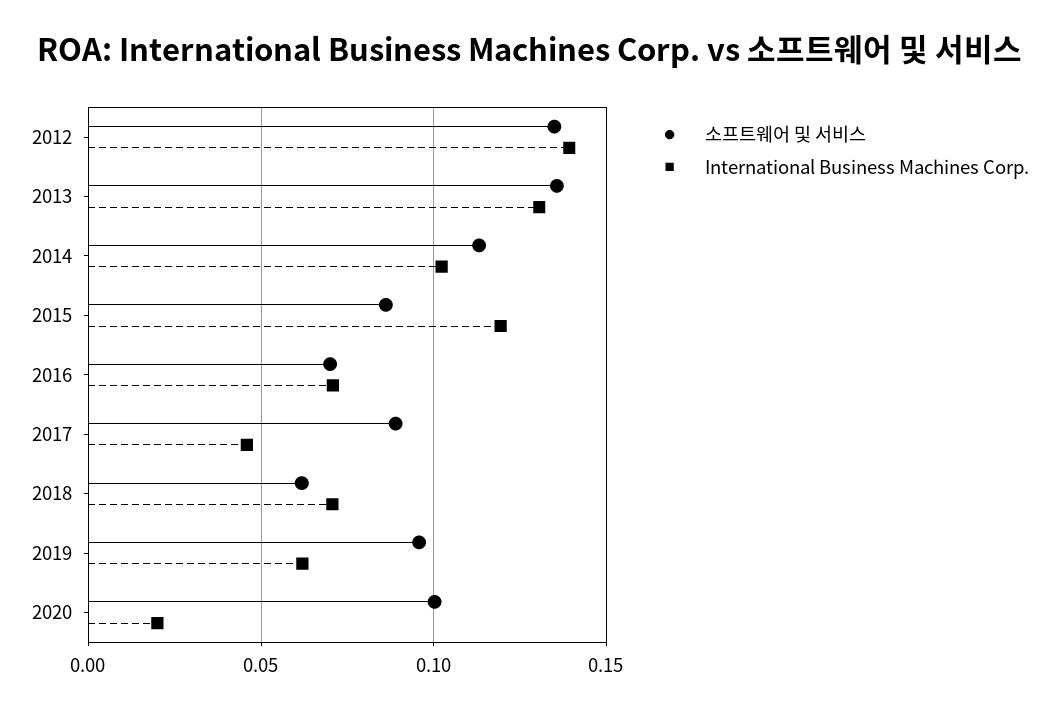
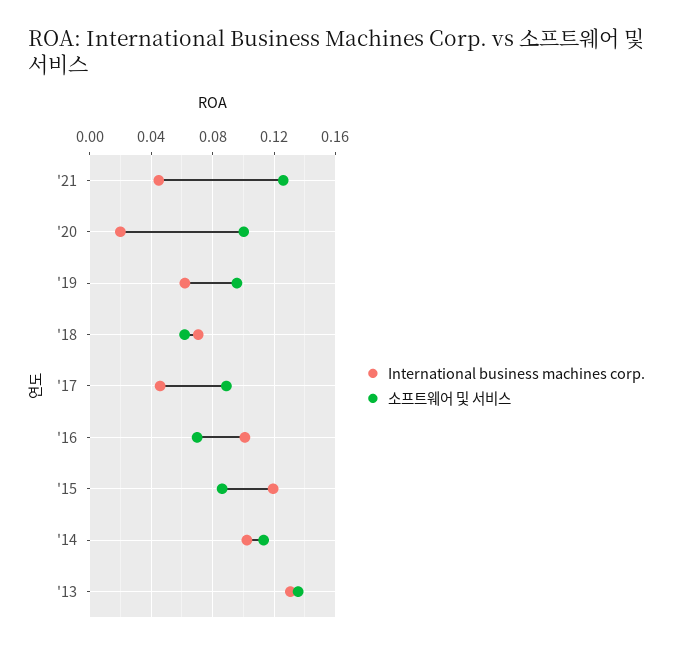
소프트웨어 및 서비스, 2012: 0.135 -> none
International Business Machines Corp., 2012: 0.14 -> none
International Business Machines Corp., 2016: 0.07 -> 0.1
International Business Machines Corp., '21: none -> 0.045
소프트웨어 및 서비스, '21: none -> 0.125

